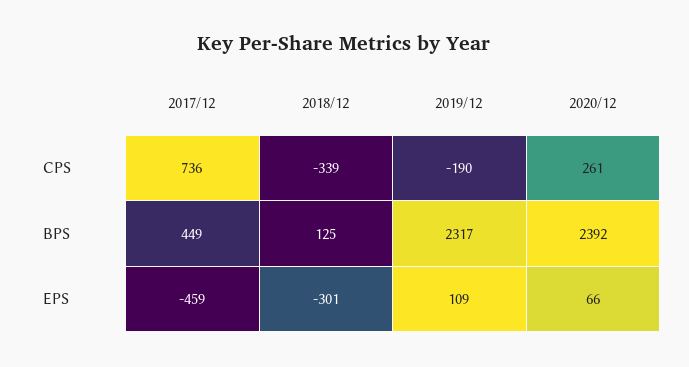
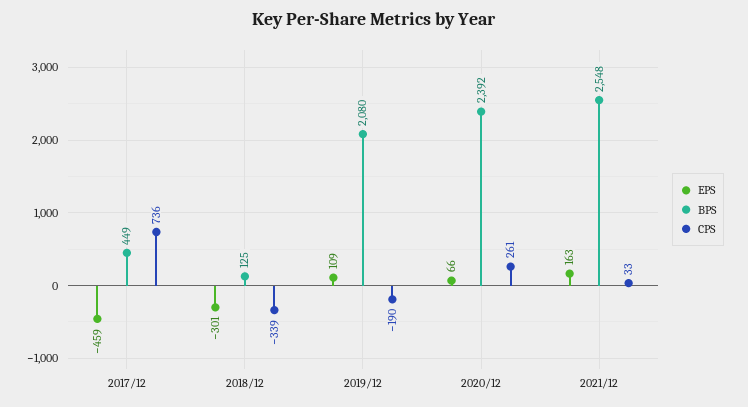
BPS, 2019/12: 2317 -> 2080
EPS, 2021/12: none -> 163
BPS, 2021/12: none -> 2548
CPS, 2021/12: none -> 33

